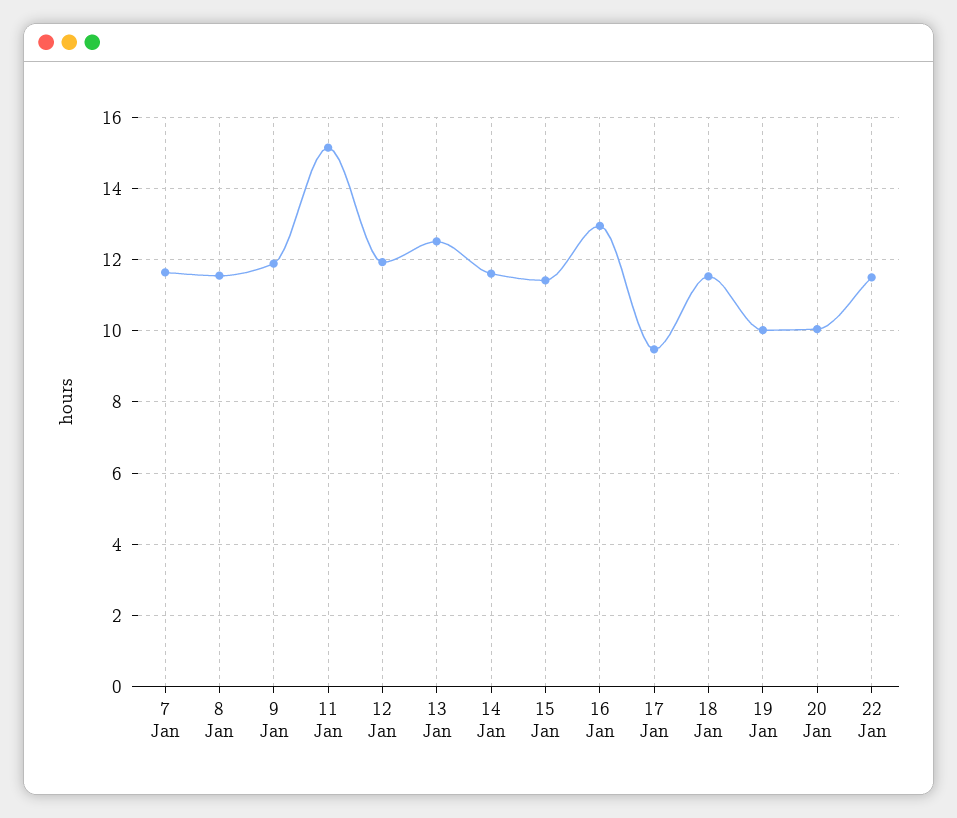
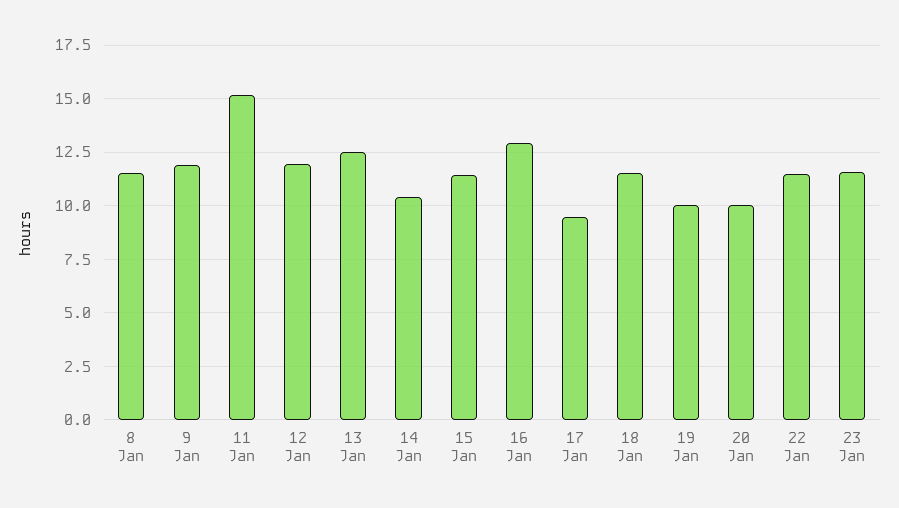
7 Jan: 11.6 -> none
14 Jan: 11.6 -> 10.5
23 Jan: none -> 11.5

